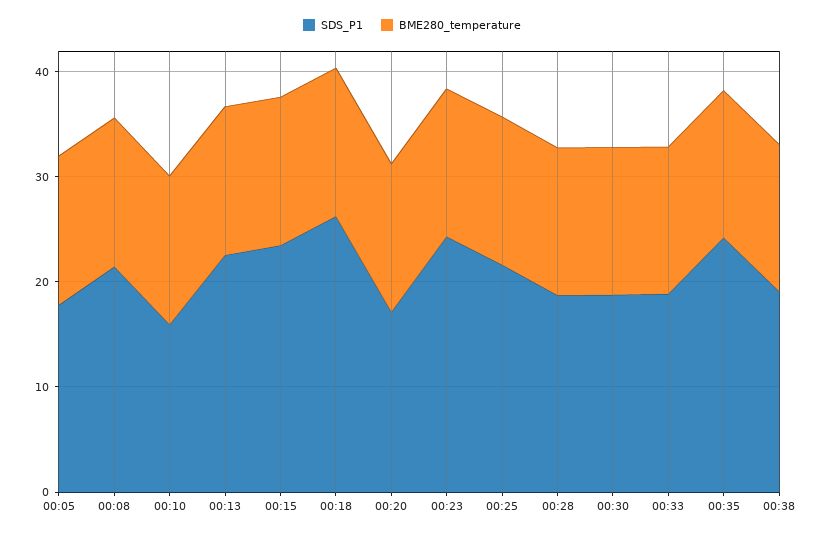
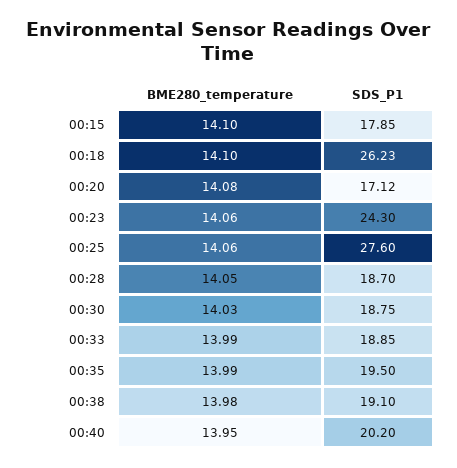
SDS_P1, 00:05: 18 -> none
BME280_temperature, 00:05: 14 -> none
SDS_P1, 00:08: 22 -> none
BME280_temperature, 00:08: 14 -> none
SDS_P1, 00:10: 16 -> none
BME280_temperature, 00:10: 14 -> none
SDS_P1, 00:13: 22 -> none
BME280_temperature, 00:13: 14 -> none
SDS_P1, 00:15: 24 -> 17.85
SDS_P1, 00:25: 22 -> 27.6
SDS_P1, 00:35: 24 -> 19.5
BME280_temperature, 00:40: none -> 13.95
SDS_P1, 00:40: none -> 20.2

